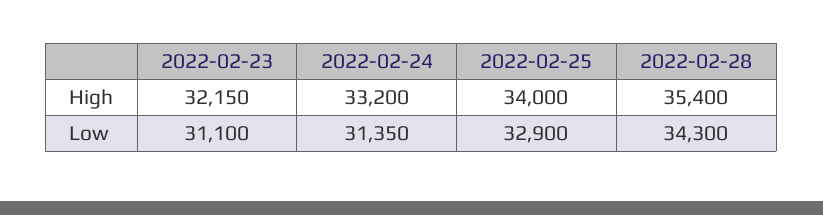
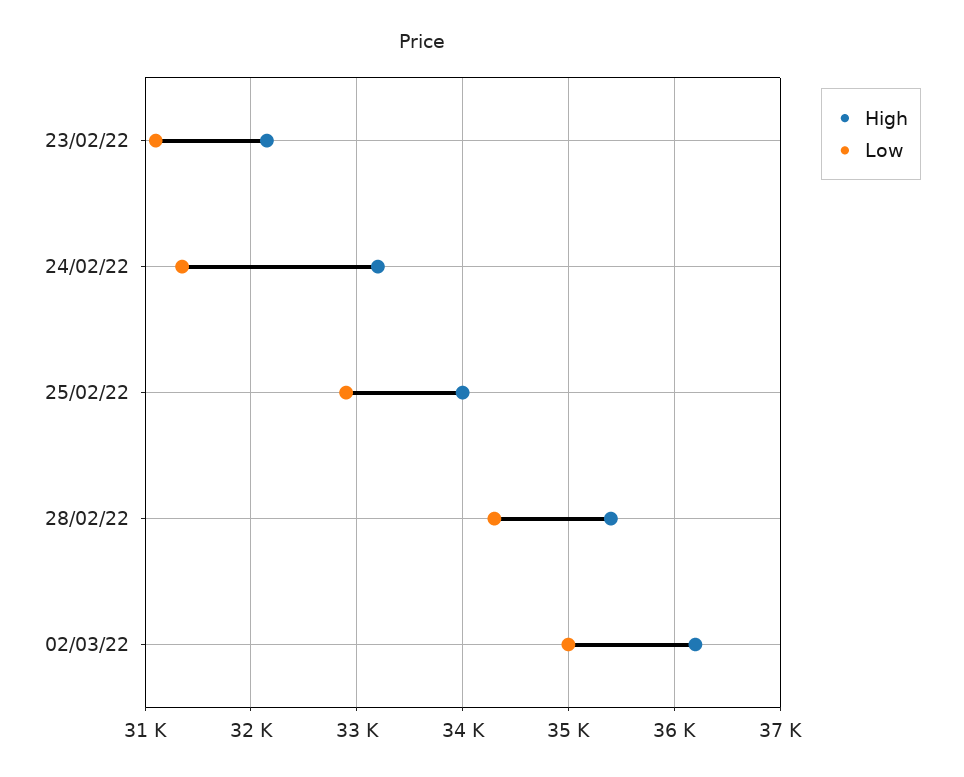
High, 02/03/22: none -> 36200
Low, 02/03/22: none -> 35000

